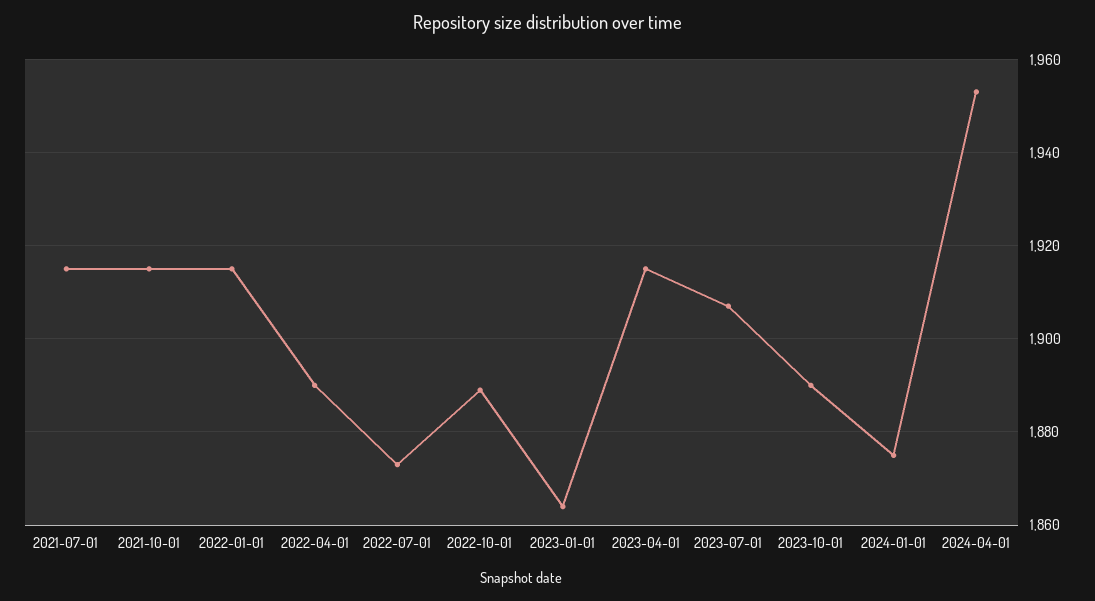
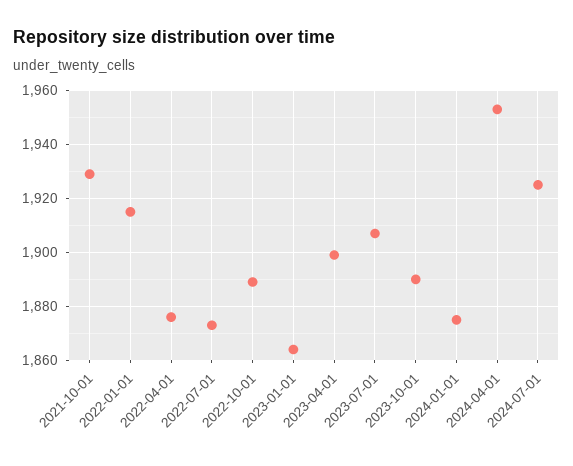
2021-07-01: 1915 -> none
2021-10-01: 1915 -> 1930
2022-04-01: 1890 -> 1875
2023-04-01: 1915 -> 1900
2024-07-01: none -> 1925

